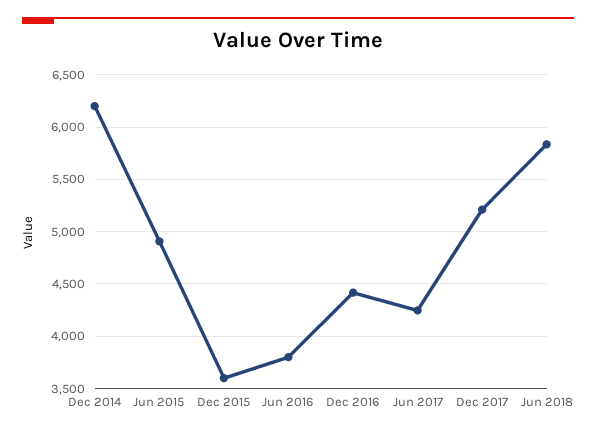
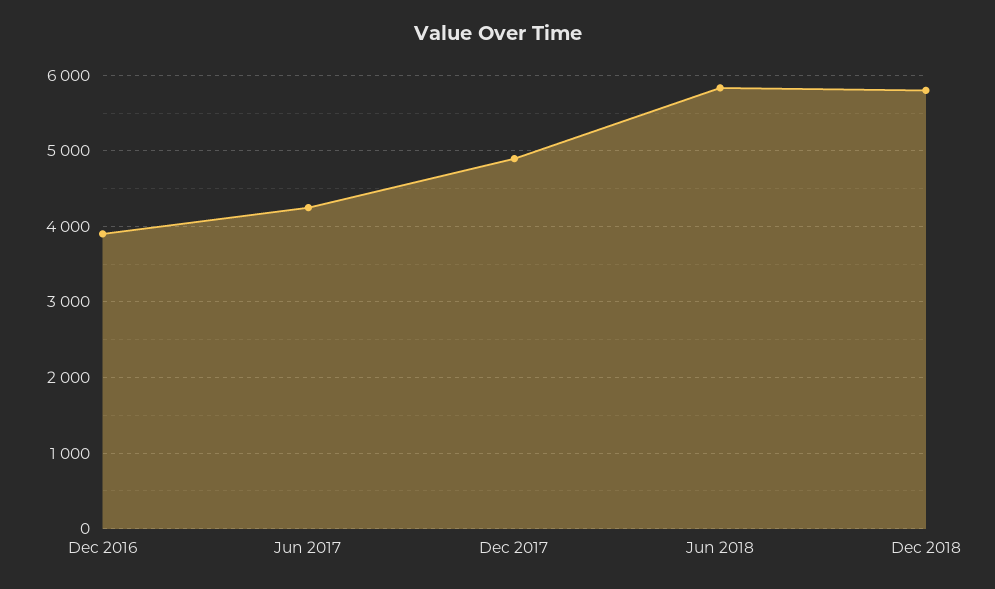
Dec 2014: 6200 -> none
Jun 2015: 4900 -> none
Dec 2015: 3600 -> none
Jun 2016: 3800 -> none
Dec 2016: 4400 -> 3900
Dec 2017: 5200 -> 4900
Dec 2018: none -> 5800

